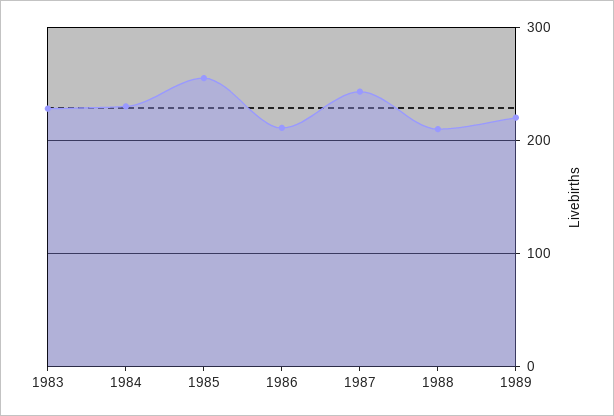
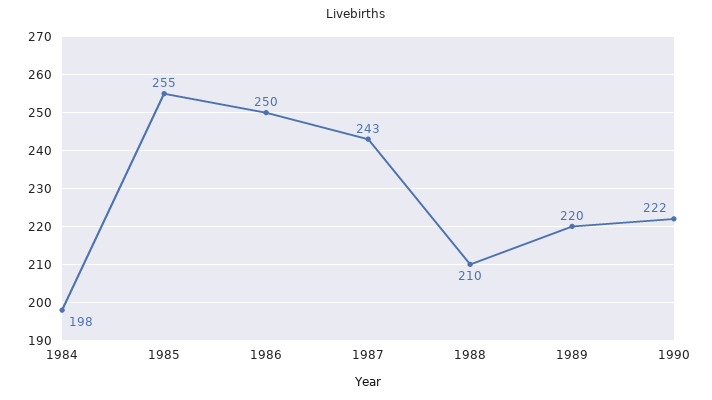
1983: 230 -> none
1984: 230 -> 198
1986: 210 -> 250
1990: none -> 222

